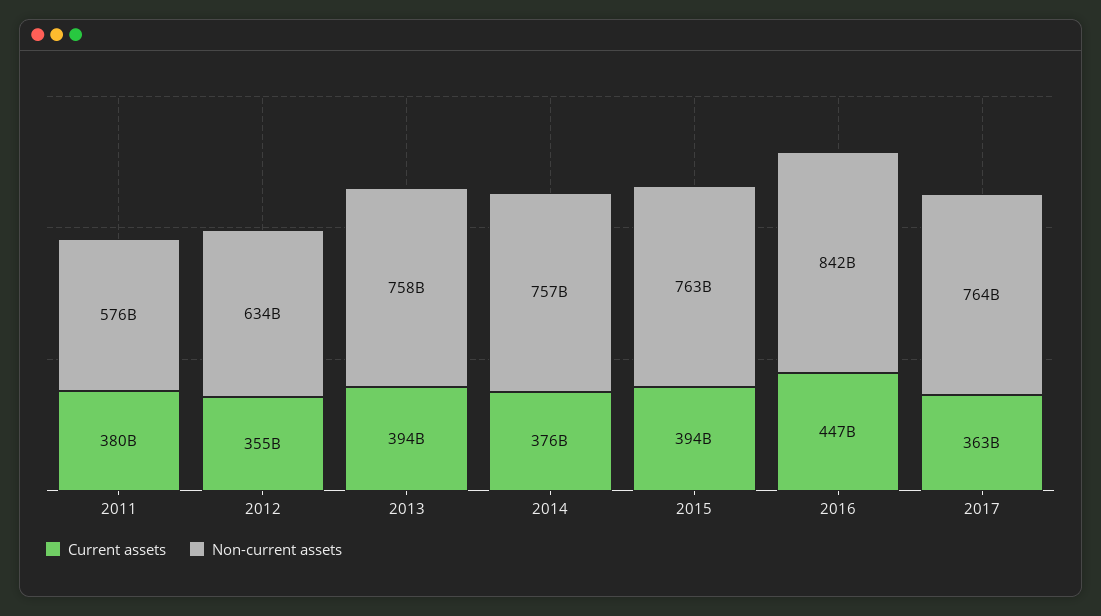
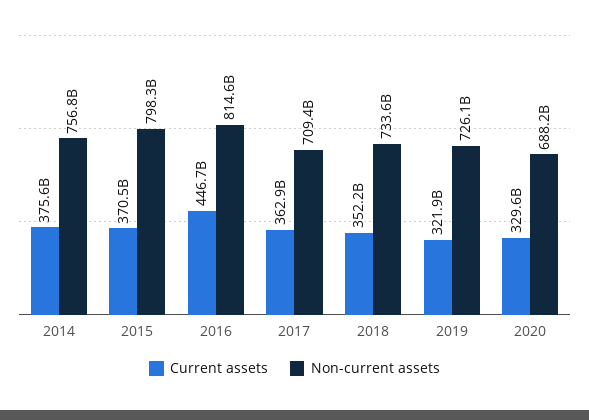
Current assets, 2011: 380000000000 -> none
Non-current assets, 2011: 576000000000 -> none
Current assets, 2012: 355000000000 -> none
Non-current assets, 2012: 634000000000 -> none
Current assets, 2013: 394000000000 -> none
Non-current assets, 2013: 758000000000 -> none
Current assets, 2015: 394000000000 -> 370500000000
Non-current assets, 2015: 763000000000 -> 798300000000
Non-current assets, 2016: 842000000000 -> 814600000000
Non-current assets, 2017: 764000000000 -> 709400000000
Current assets, 2018: none -> 352200000000
Non-current assets, 2018: none -> 733600000000
Current assets, 2019: none -> 321900000000
Non-current assets, 2019: none -> 726100000000
Current assets, 2020: none -> 329600000000
Non-current assets, 2020: none -> 688200000000

